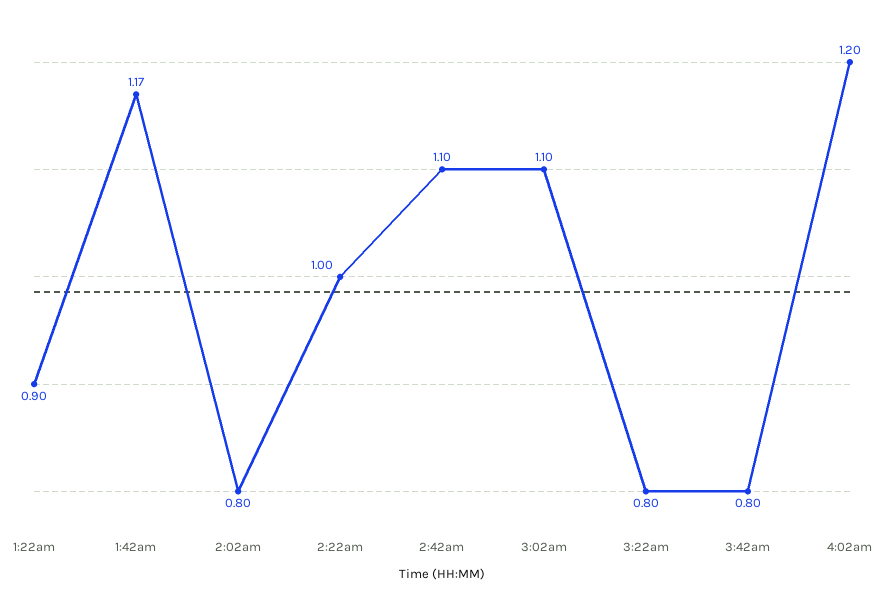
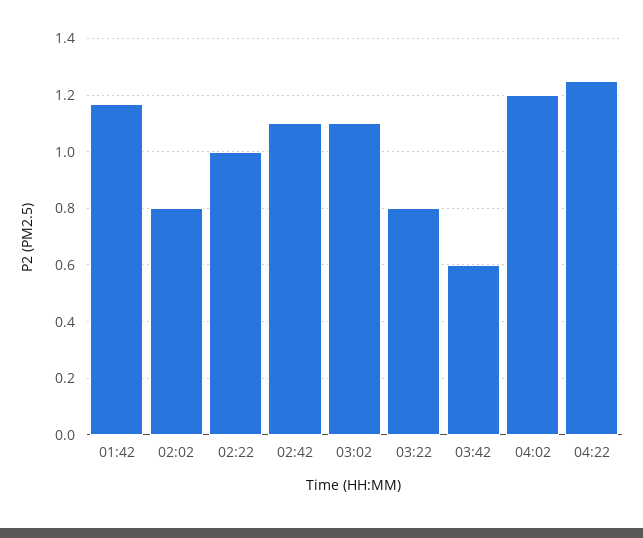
1:22am: 0.9 -> none
3:42am: 0.8 -> 0.6
04:22: none -> 1.25

